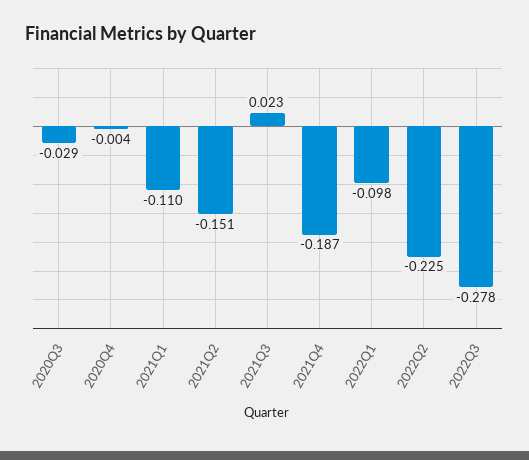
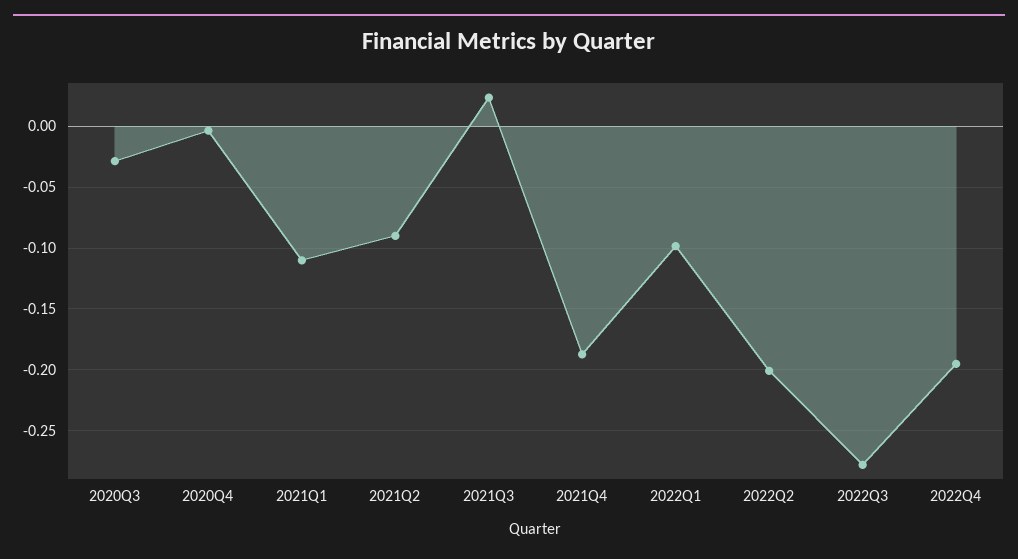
2021Q2: -0.151 -> -0.09
2022Q2: -0.225 -> -0.2
2022Q4: none -> -0.195

